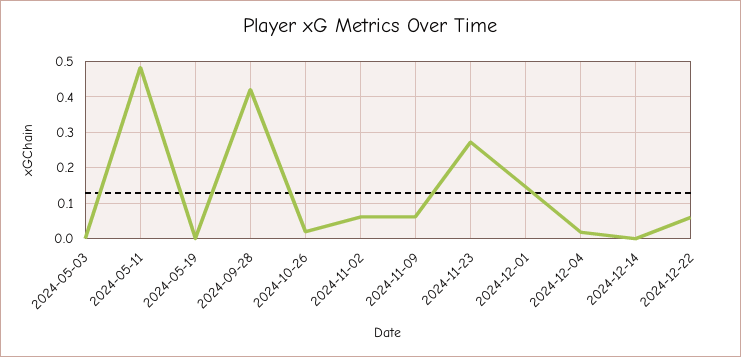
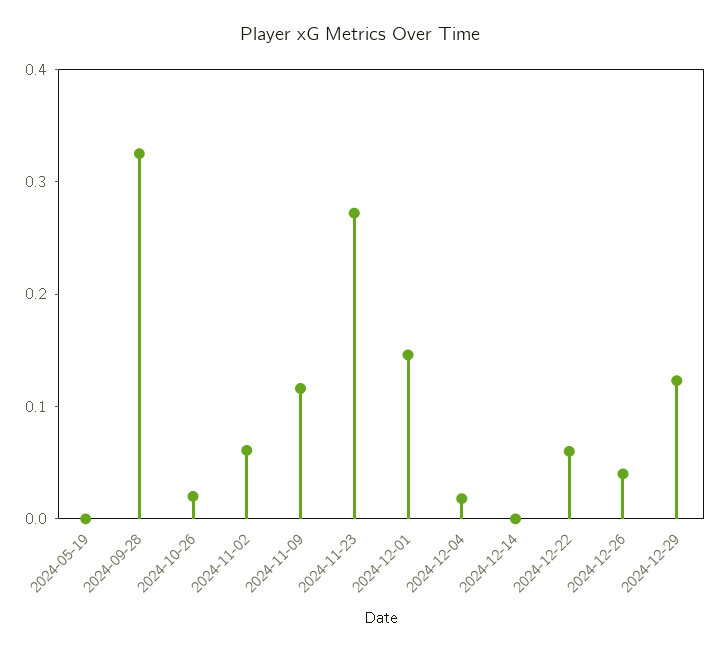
2024-05-03: 0 -> none
2024-05-11: 0.48 -> none
2024-09-28: 0.42 -> 0.32
2024-11-09: 0.06 -> 0.12
2024-12-26: none -> 0.04
2024-12-29: none -> 0.12

